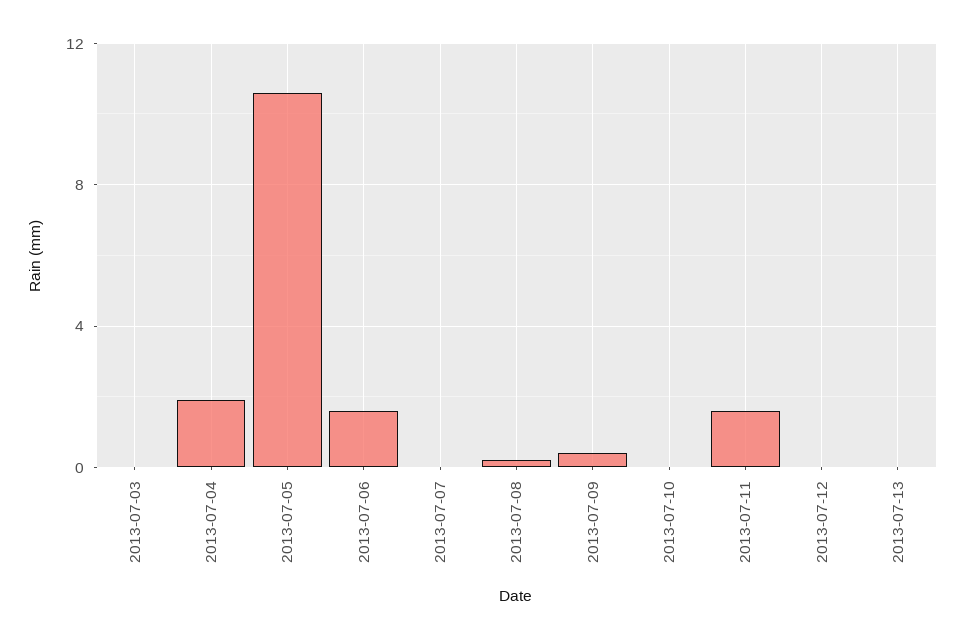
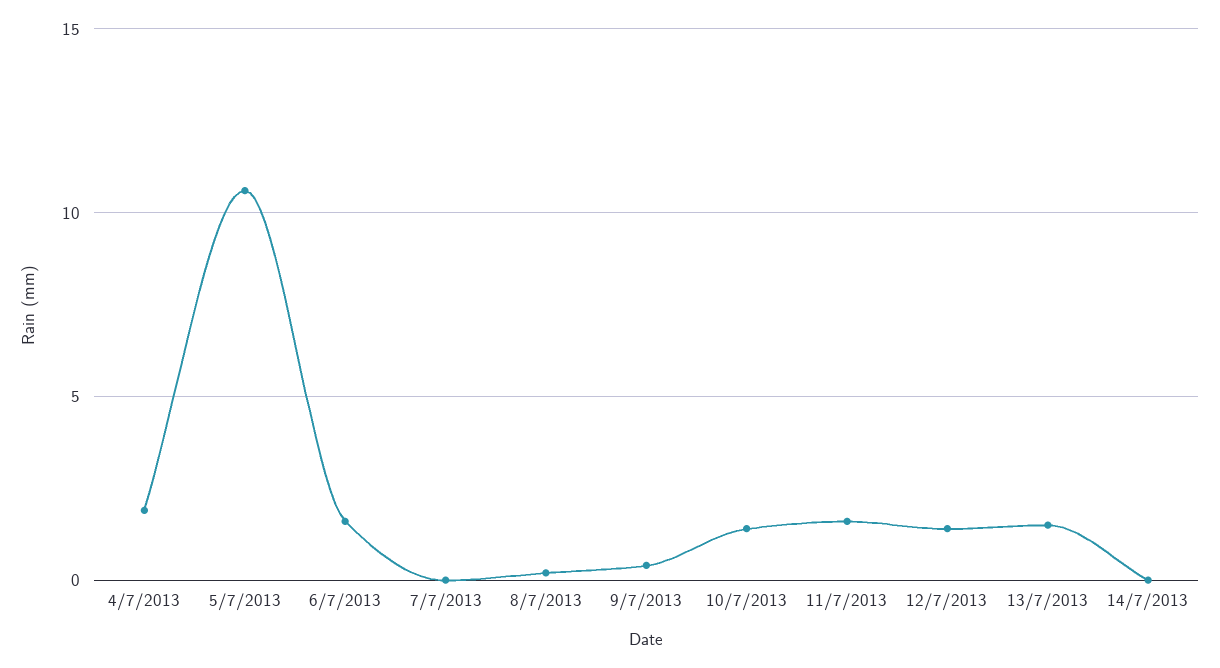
2013-07-03: 0 -> none
2013-07-10: 0 -> 1.5
2013-07-12: 0 -> 1.5
2013-07-13: 0 -> 1.5
14/7/2013: none -> 0

